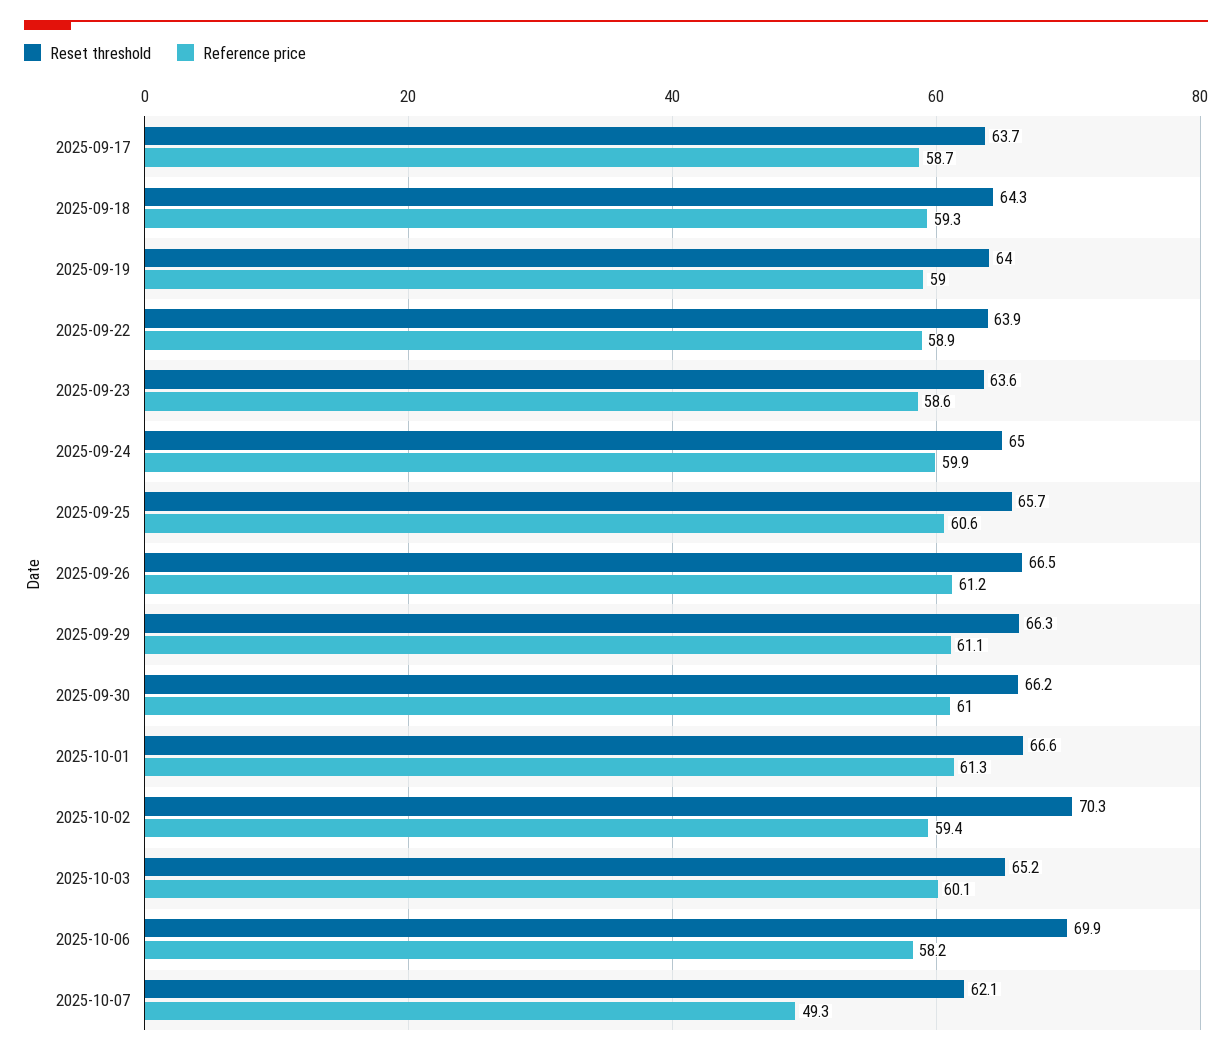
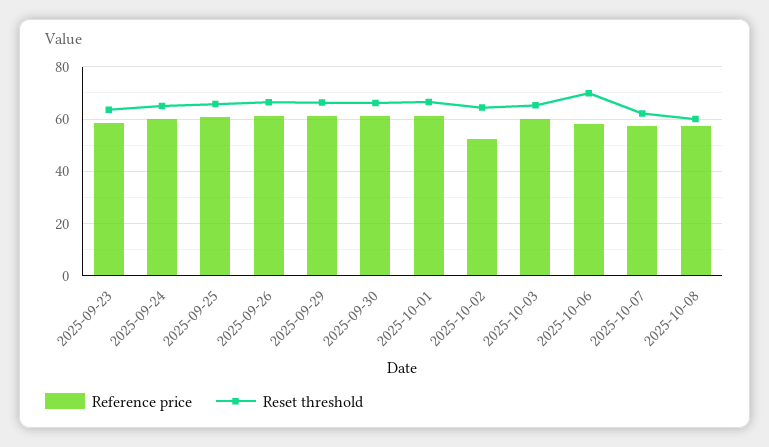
Reset threshold, 2025-09-17: 63.7 -> none
Reference price, 2025-09-17: 58.7 -> none
Reset threshold, 2025-09-18: 64.3 -> none
Reference price, 2025-09-18: 59.3 -> none
Reset threshold, 2025-09-19: 64 -> none
Reference price, 2025-09-19: 59 -> none
Reset threshold, 2025-09-22: 63.9 -> none
Reference price, 2025-09-22: 58.9 -> none
Reset threshold, 2025-10-02: 70.3 -> 65
Reference price, 2025-10-02: 59.4 -> 52.5
Reference price, 2025-10-07: 49.3 -> 57.5
Reference price, 2025-10-08: none -> 57.5
Reset threshold, 2025-10-08: none -> 60

